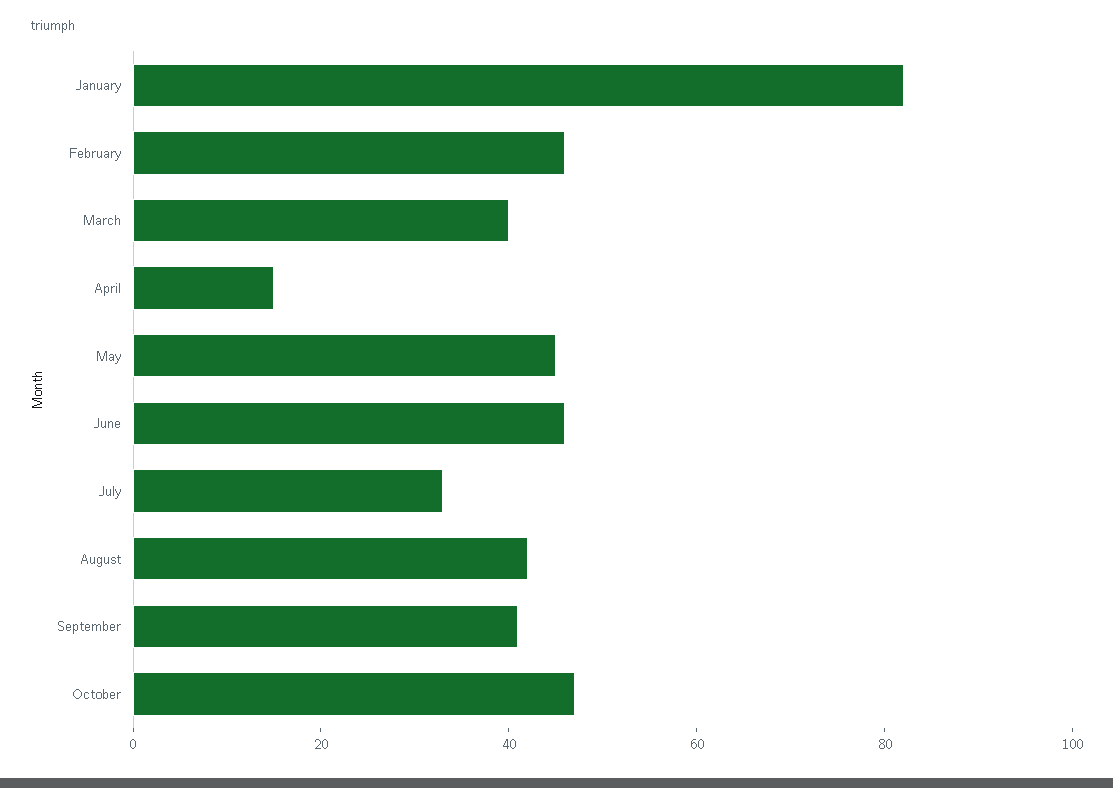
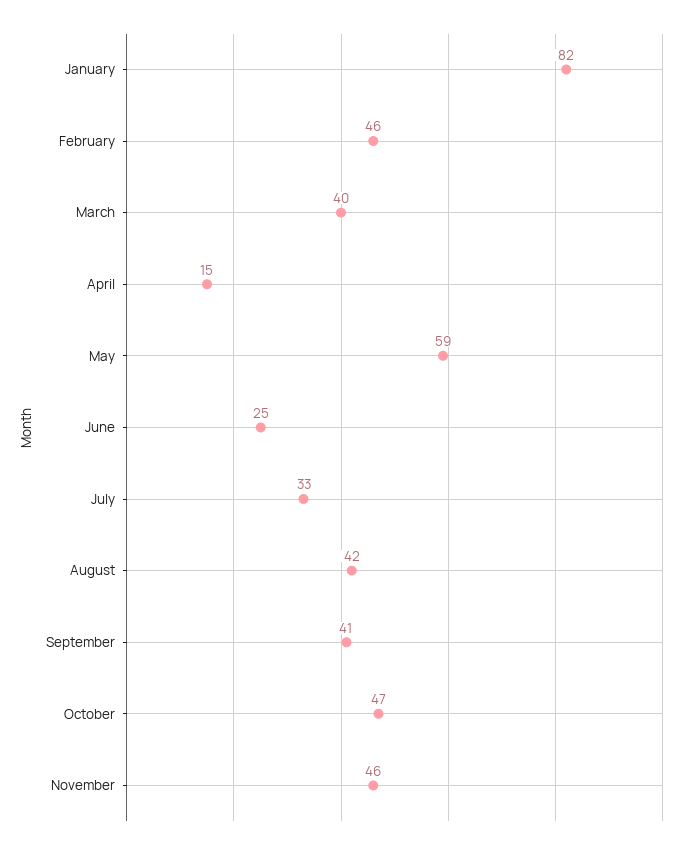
May: 45 -> 59
June: 45 -> 25
November: none -> 46

